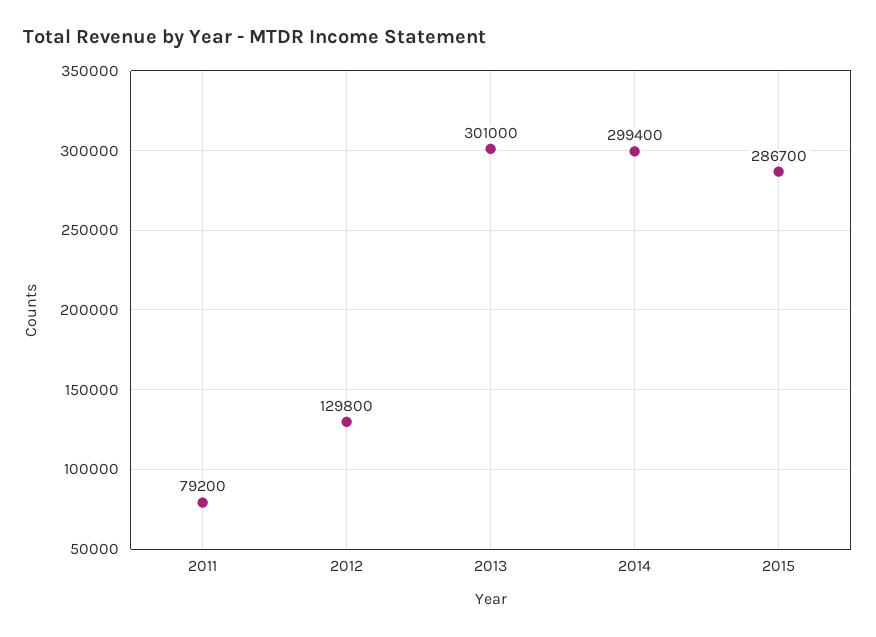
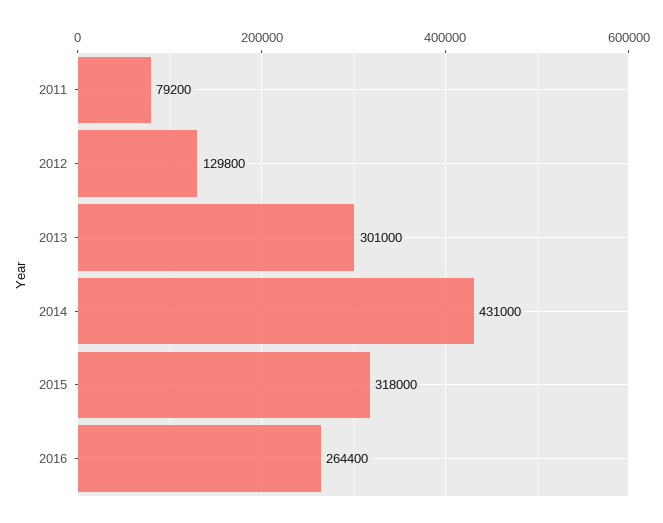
2014: 299400 -> 431000
2015: 286700 -> 318000
2016: none -> 264400

